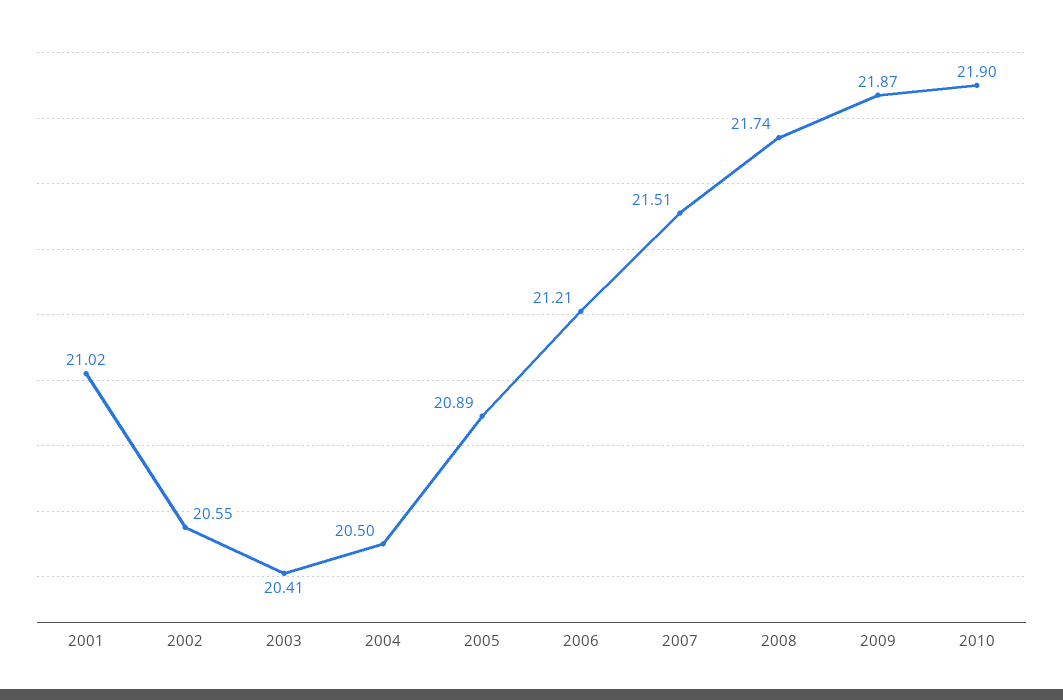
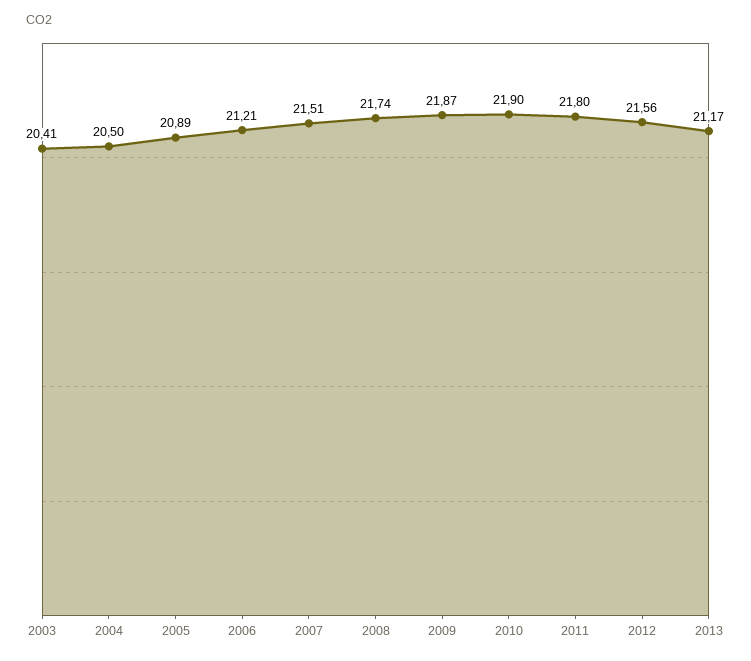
2001: 21.02 -> none
2002: 20.55 -> none
2011: none -> 21.8
2012: none -> 21.56
2013: none -> 21.17

